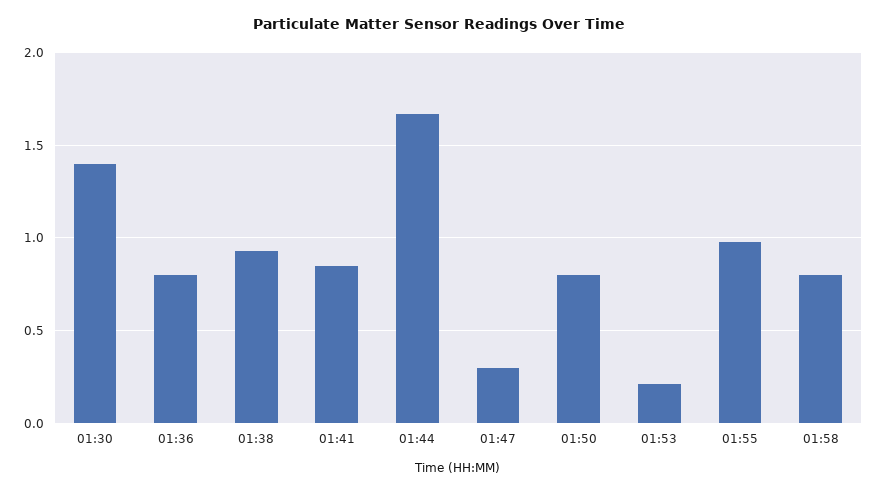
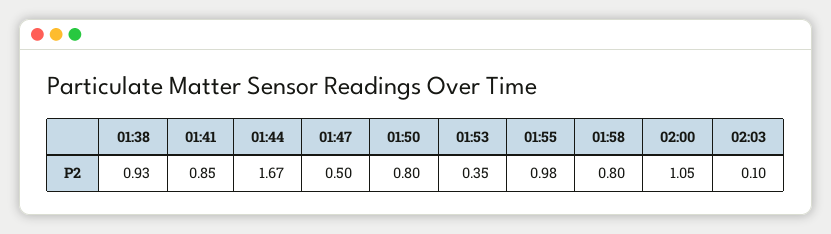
01:30: 1.4 -> none
01:36: 0.8 -> none
01:47: 0.3 -> 0.5
01:53: 0.2 -> 0.35
02:00: none -> 1.05
02:03: none -> 0.1

